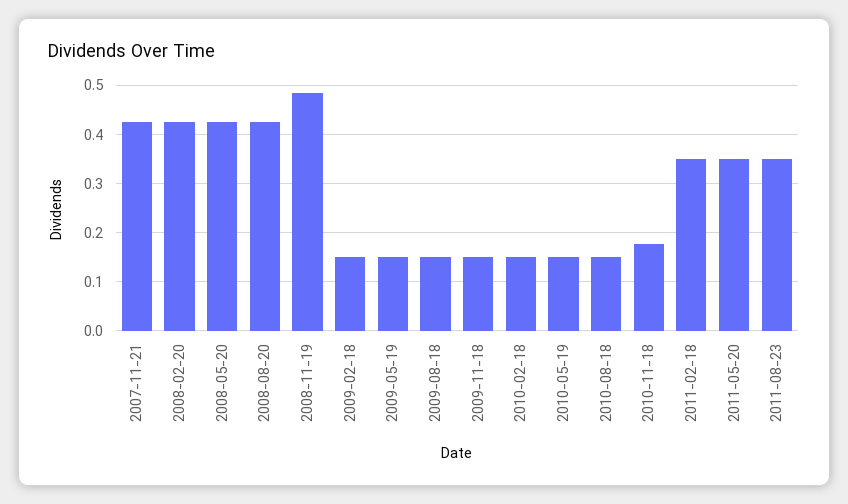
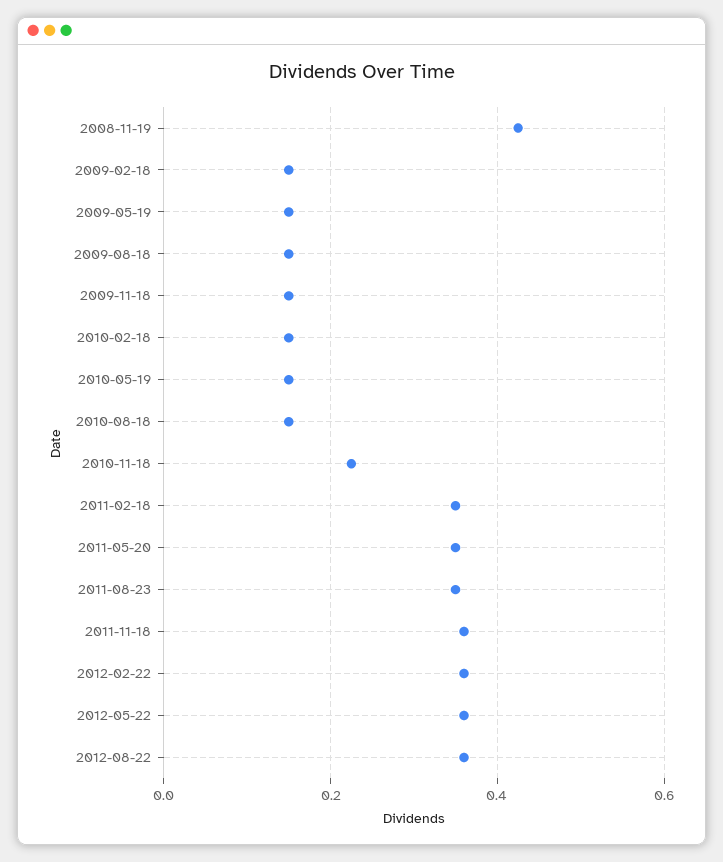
2007-11-21: 0.42 -> none
2008-02-20: 0.42 -> none
2008-05-20: 0.42 -> none
2008-08-20: 0.42 -> none
2008-11-19: 0.48 -> 0.42
2010-11-18: 0.18 -> 0.22
2011-11-18: none -> 0.36
2012-02-22: none -> 0.36
2012-05-22: none -> 0.36
2012-08-22: none -> 0.36

